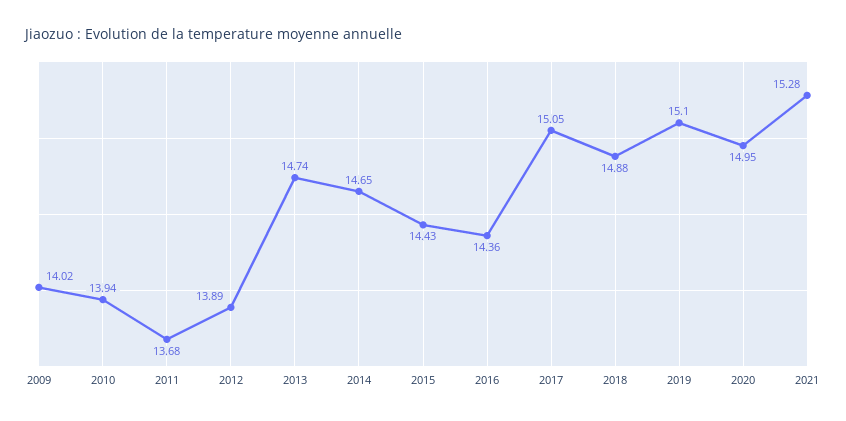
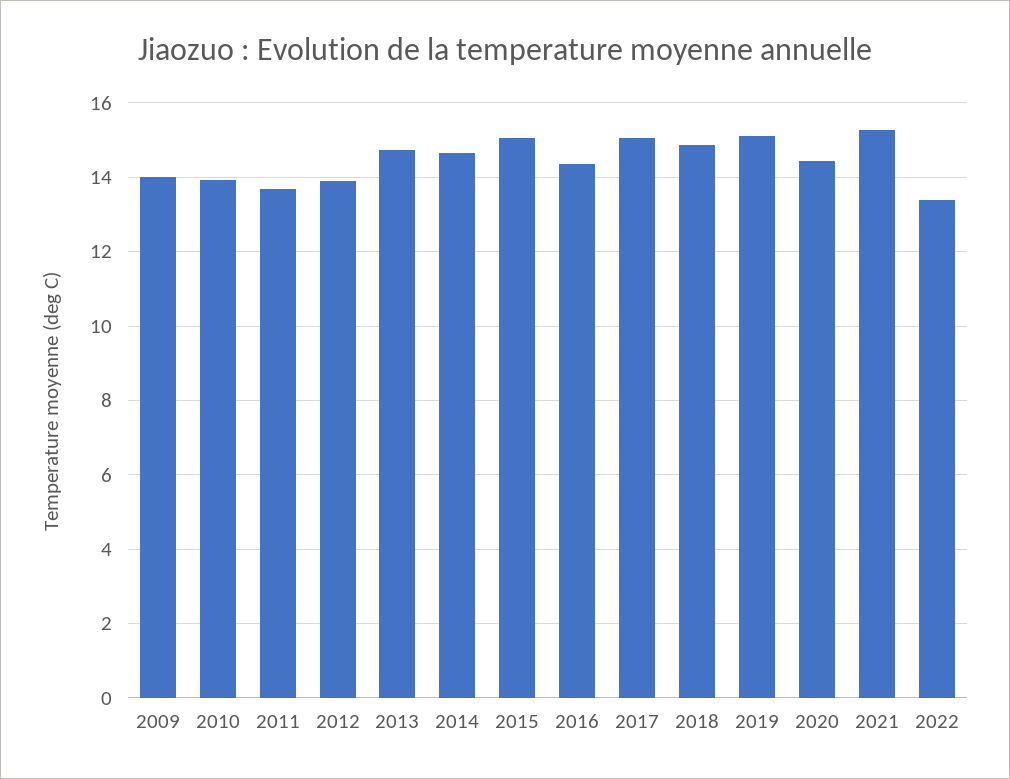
2015: 14.43 -> 15
2020: 14.95 -> 14.4
2022: none -> 13.4

